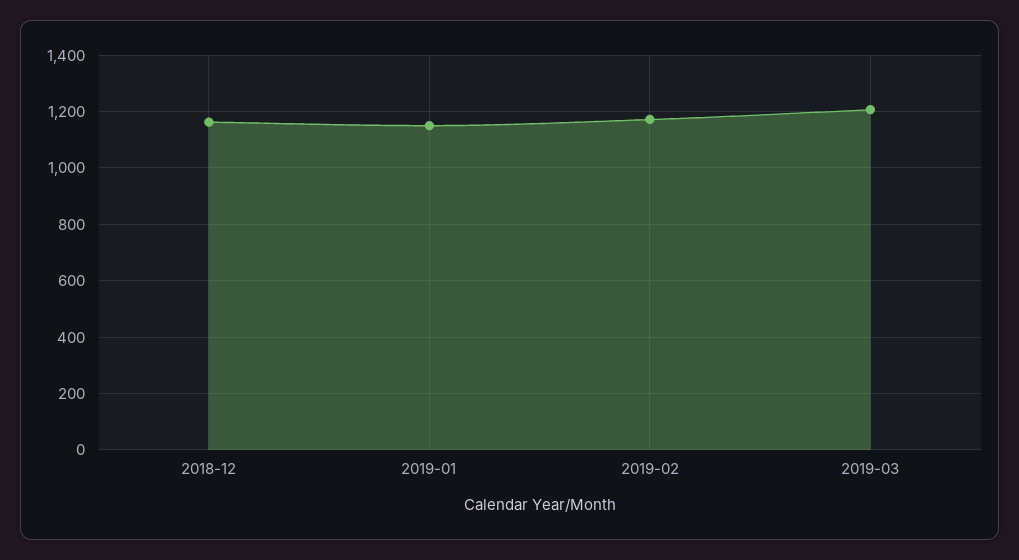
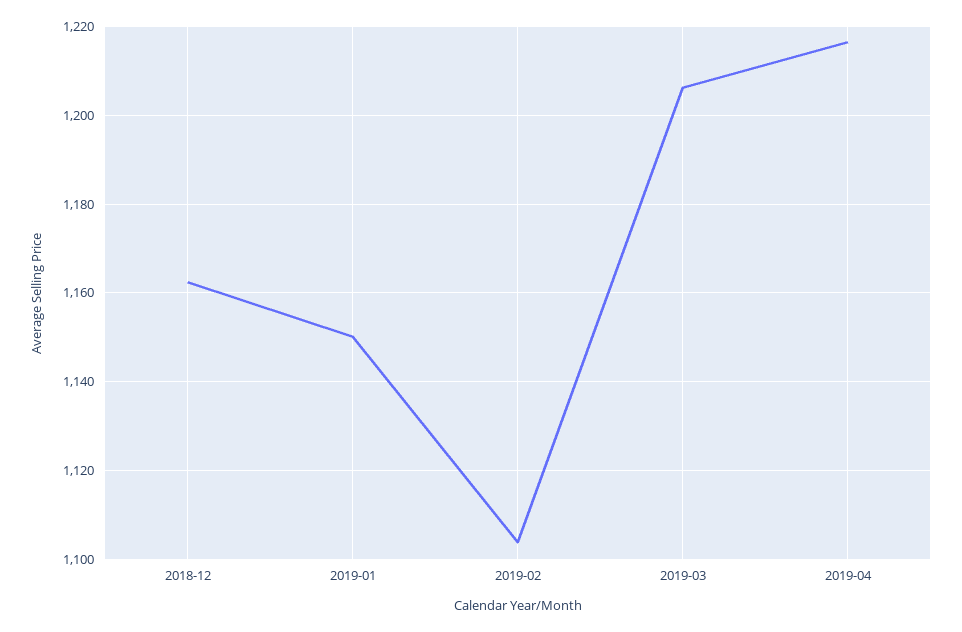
2019-02: 1175 -> 1104
2019-04: none -> 1216

